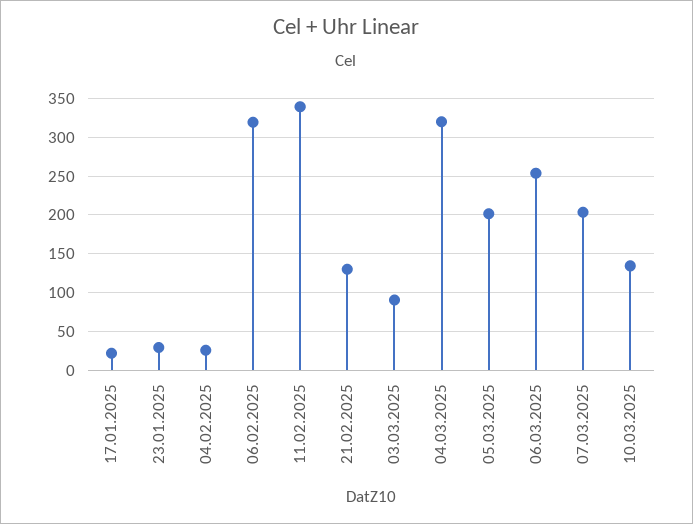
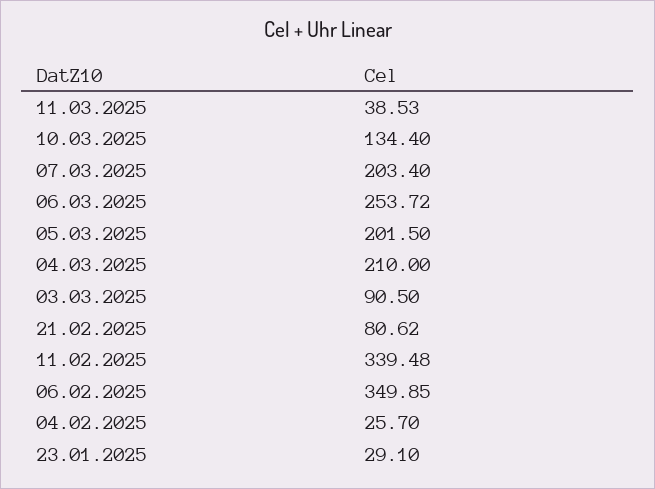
17.01.2025: 20 -> none
06.02.2025: 320 -> 349.85
21.02.2025: 130 -> 80.62
04.03.2025: 320 -> 210
11.03.2025: none -> 38.53

